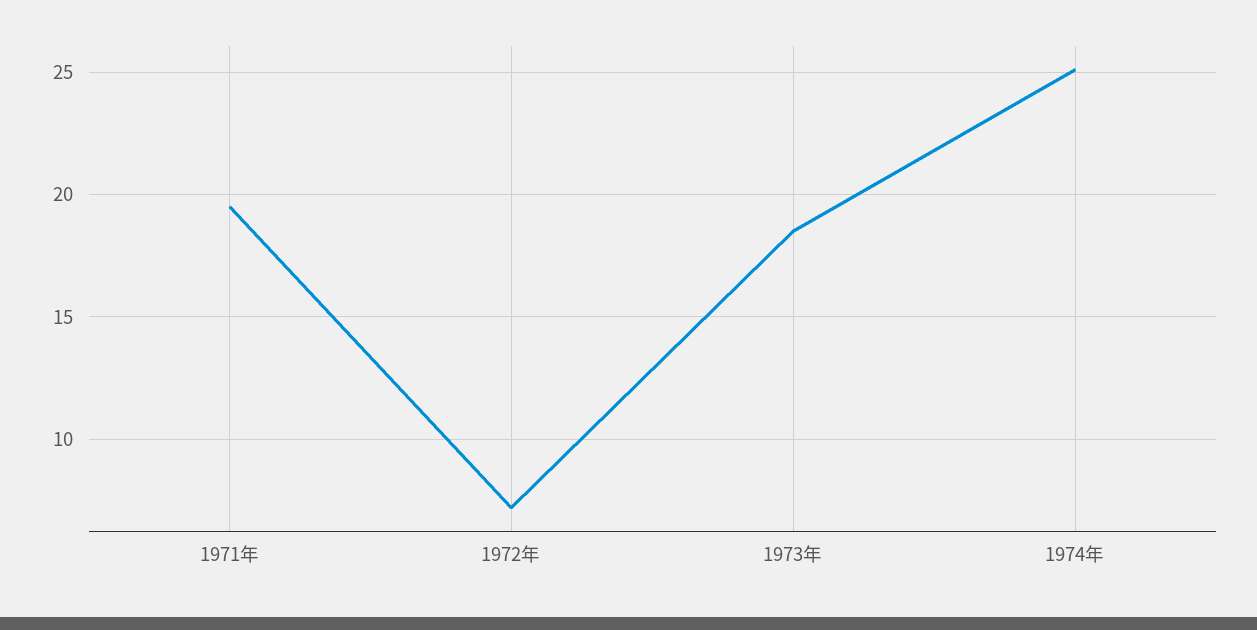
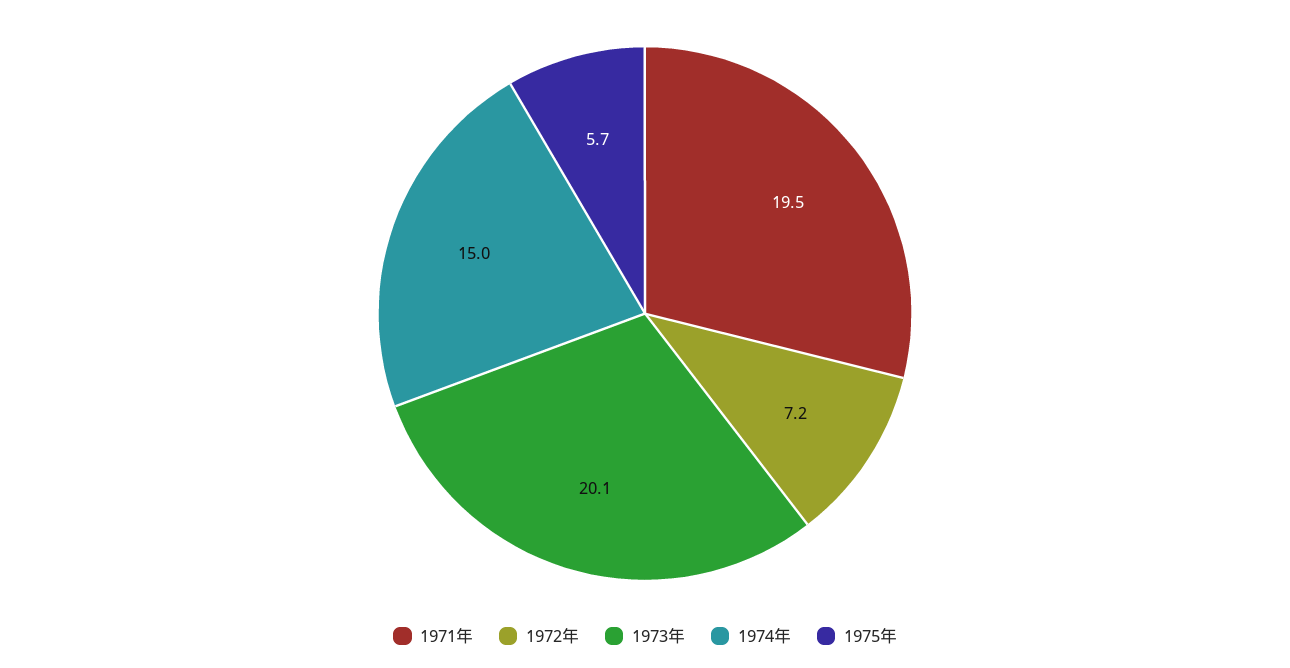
1973年: 18.5 -> 20.1
1974年: 25 -> 15
1975年: none -> 5.7

